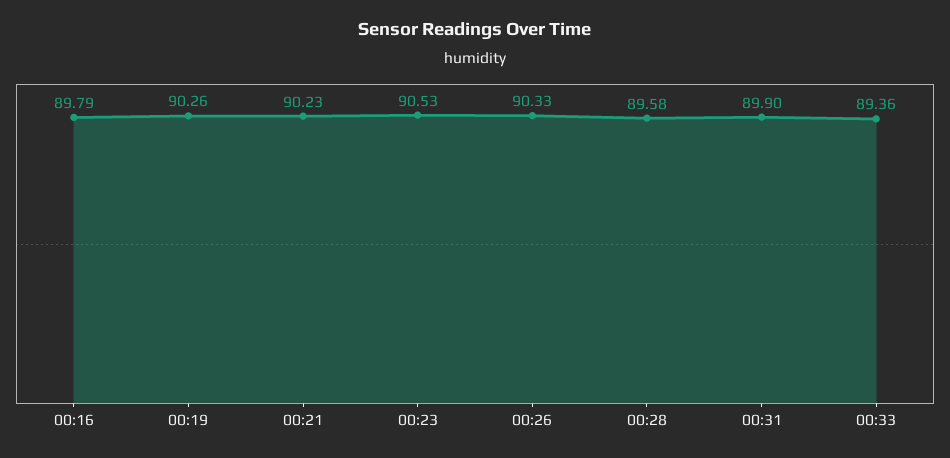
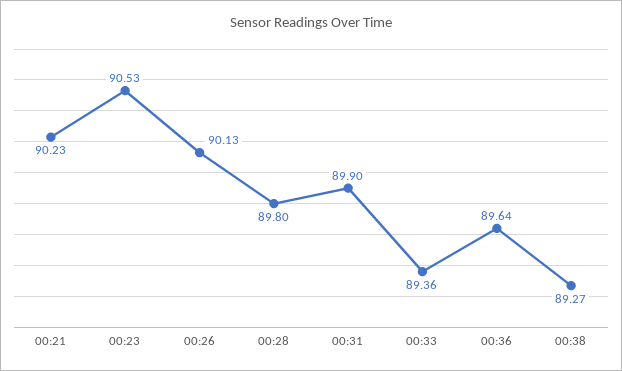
00:16: 89.79 -> none
00:19: 90.26 -> none
00:26: 90.33 -> 90.13
00:28: 89.58 -> 89.8
00:36: none -> 89.64
00:38: none -> 89.27

